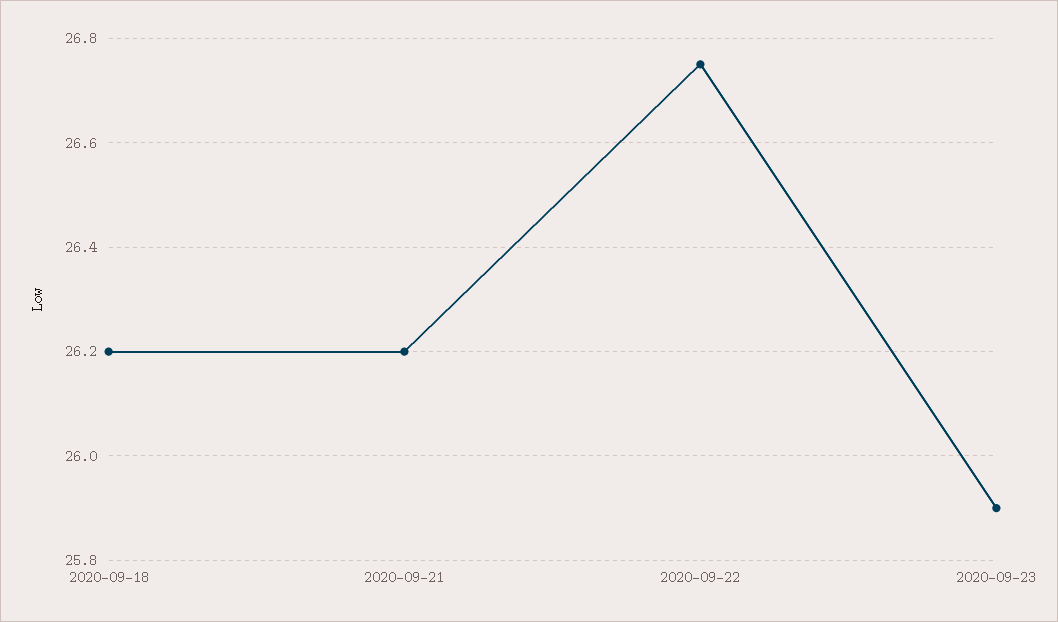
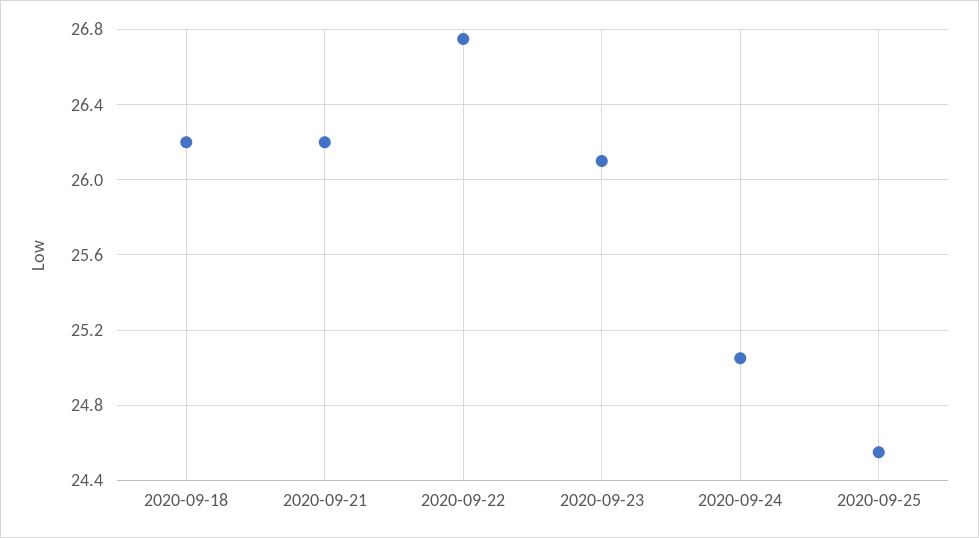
2020-09-23: 25.9 -> 26.1
2020-09-24: none -> 25.05
2020-09-25: none -> 24.55

